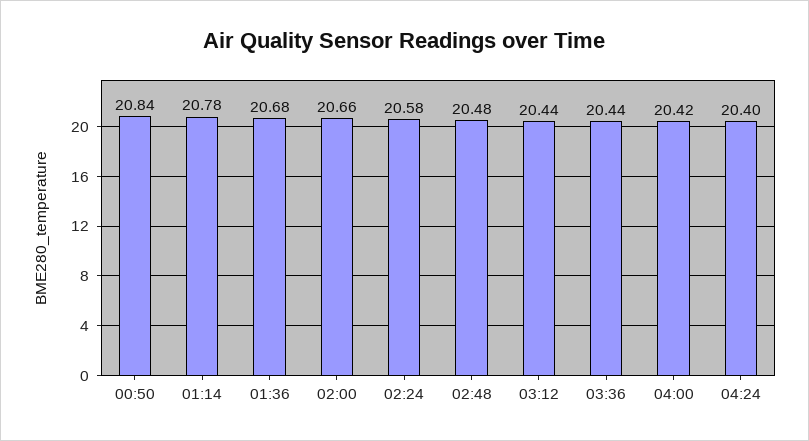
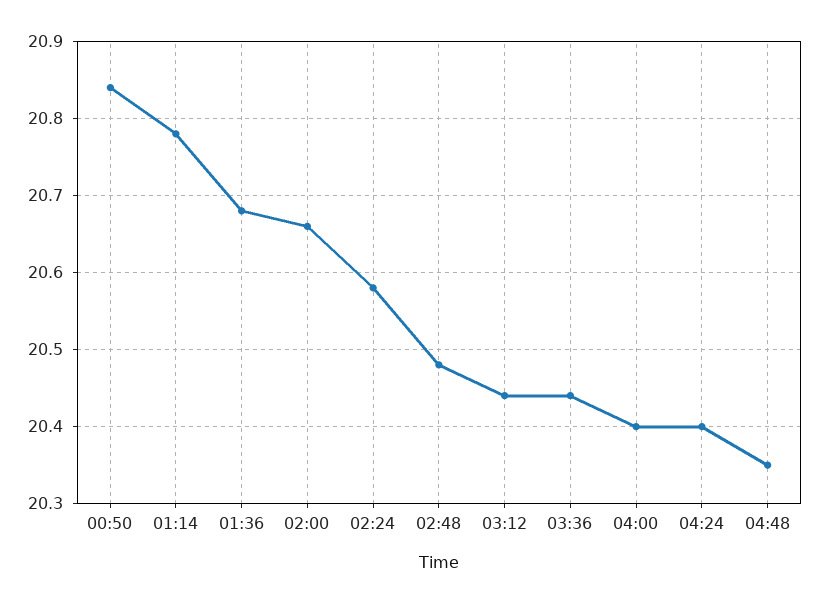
04:00: 20.42 -> 20.4
04:48: none -> 20.35

